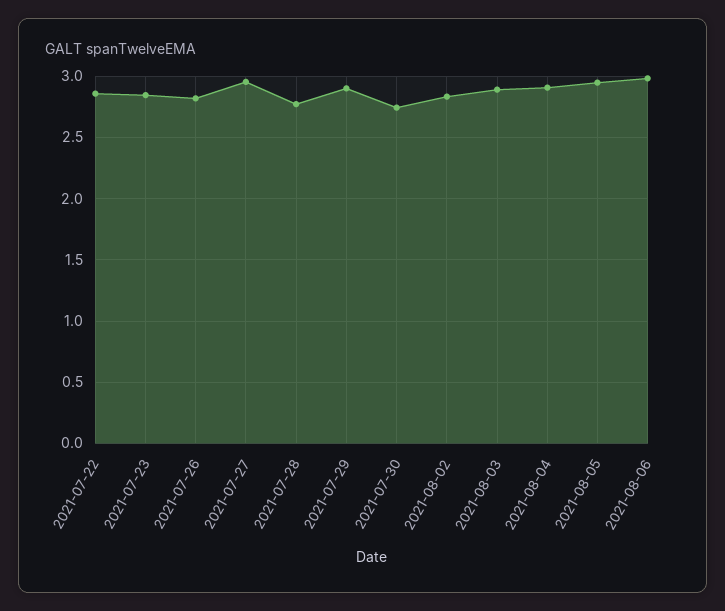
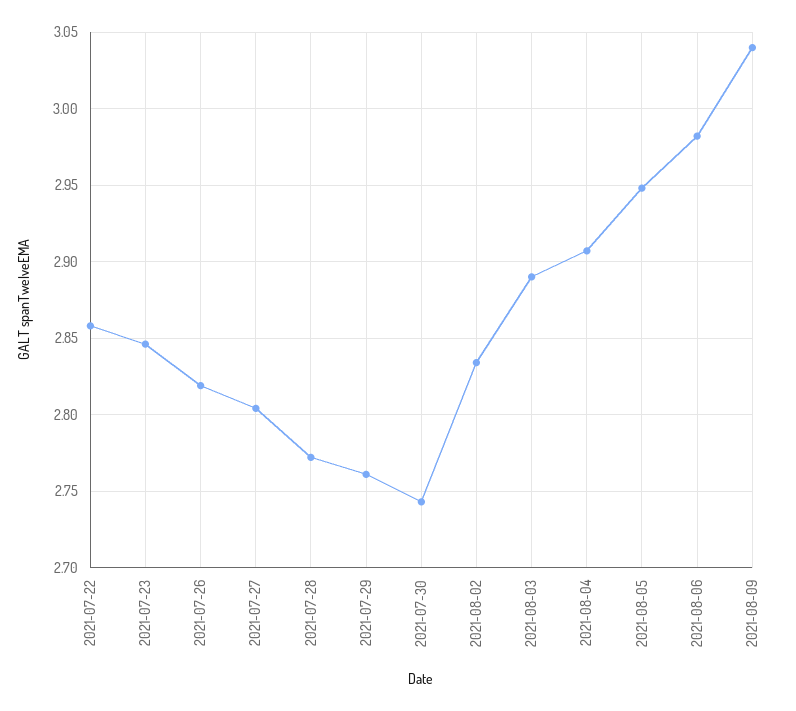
2021-07-27: 2.95 -> 2.805
2021-07-29: 2.9 -> 2.76
2021-08-09: none -> 3.04

